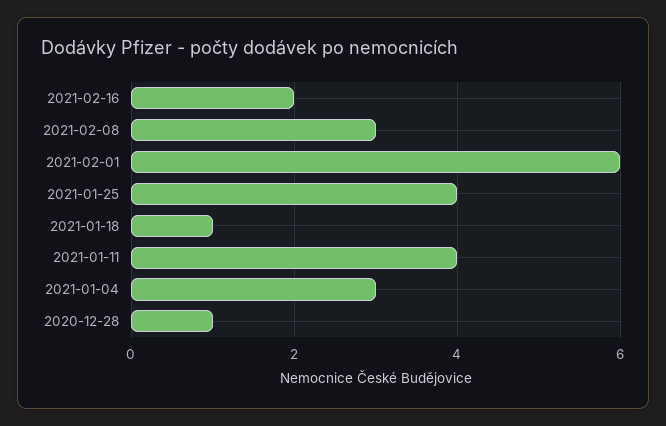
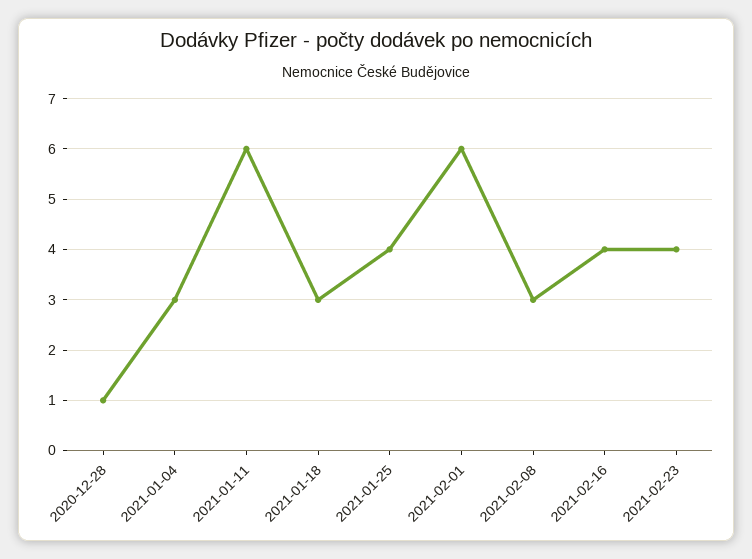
2021-02-16: 2 -> 4
2021-01-18: 1 -> 3
2021-01-11: 4 -> 6
2021-02-23: none -> 4

